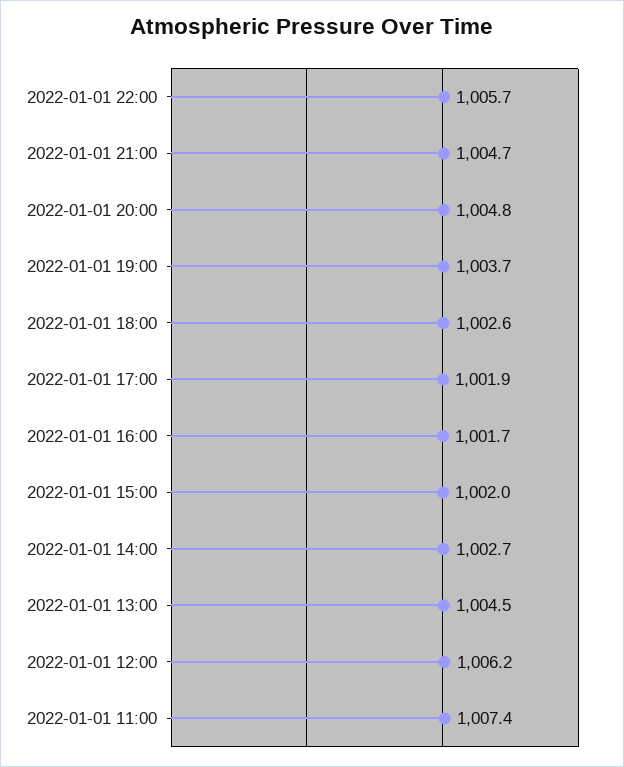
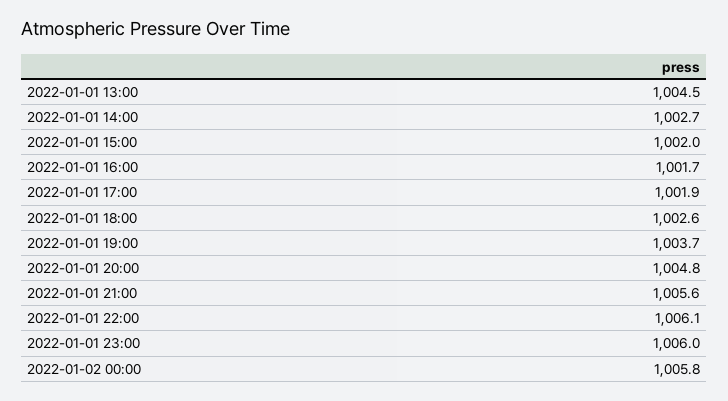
2022-01-01 22:00: 1005.7 -> 1006.1
2022-01-01 21:00: 1004.7 -> 1005.6
2022-01-01 12:00: 1006.2 -> none
2022-01-01 11:00: 1007.4 -> none
2022-01-01 23:00: none -> 1006
2022-01-02 00:00: none -> 1005.8

